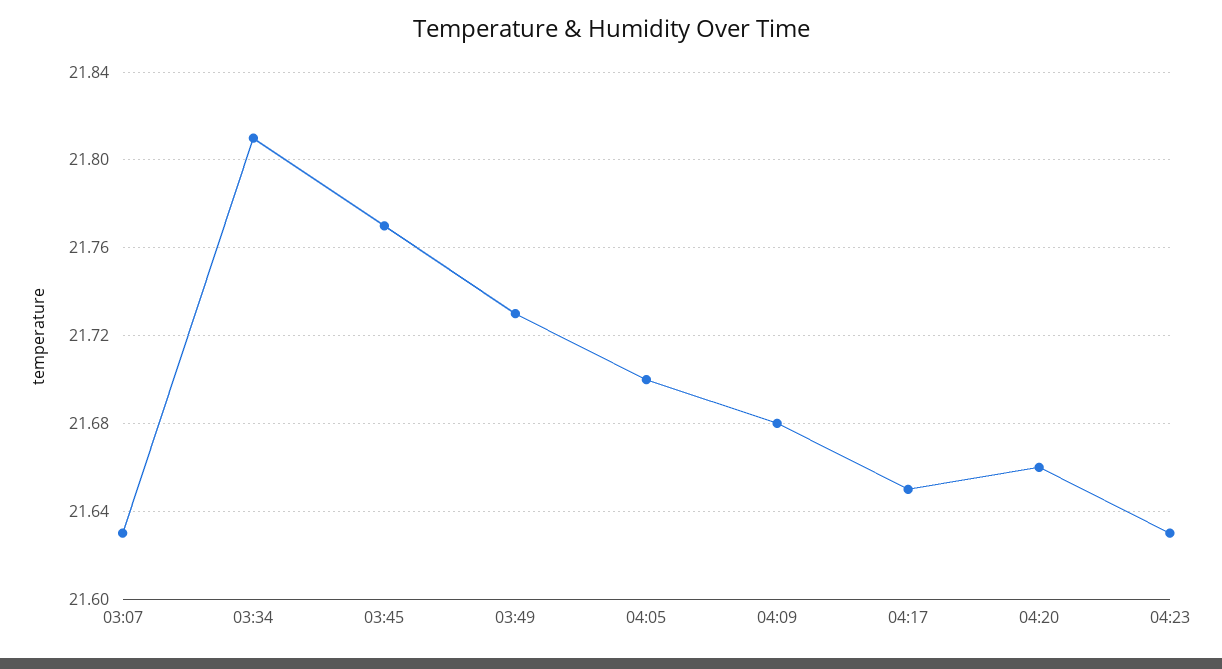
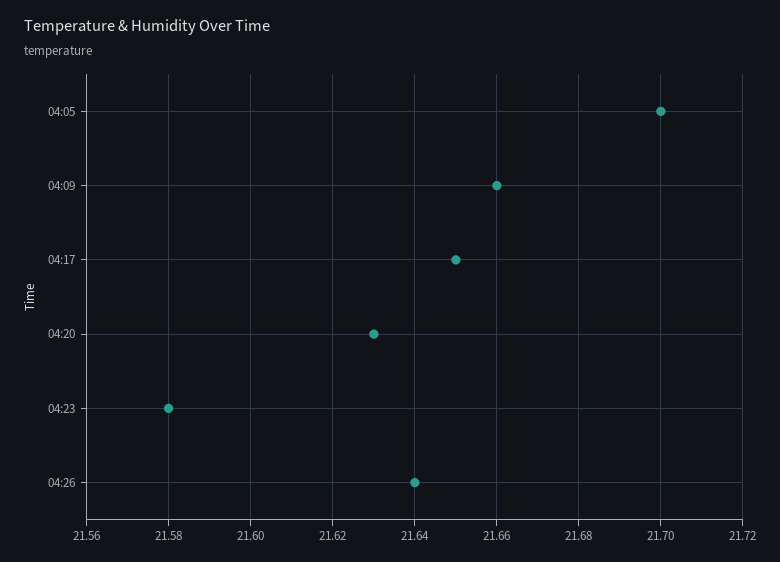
03:07: 21.63 -> none
03:34: 21.81 -> none
03:45: 21.77 -> none
03:49: 21.73 -> none
04:09: 21.68 -> 21.66
04:20: 21.66 -> 21.63
04:23: 21.63 -> 21.58
04:26: none -> 21.64

